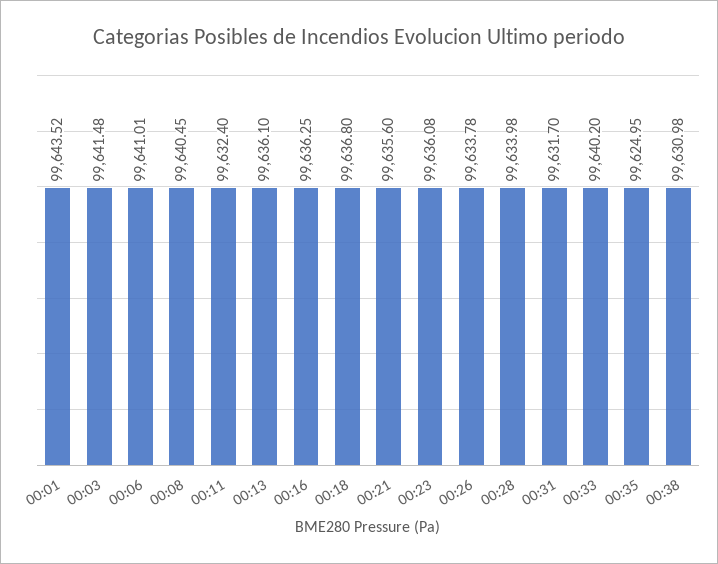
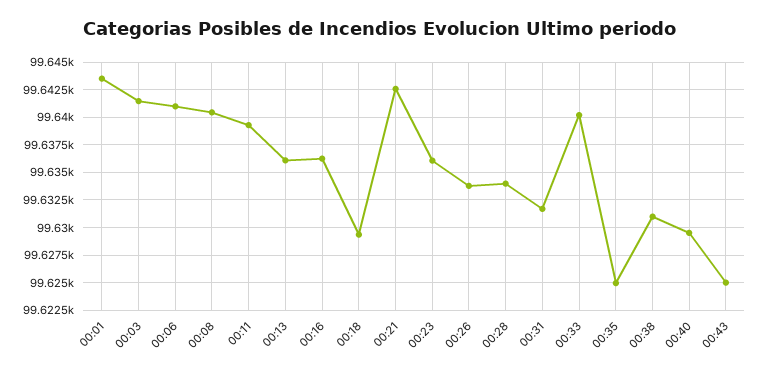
00:11: 99632.4 -> 99640
00:18: 99636.8 -> 99630
00:21: 99635.6 -> 99642.5
00:40: none -> 99630
00:43: none -> 99625

